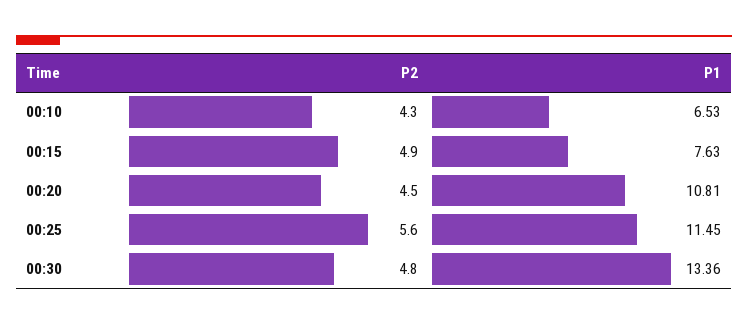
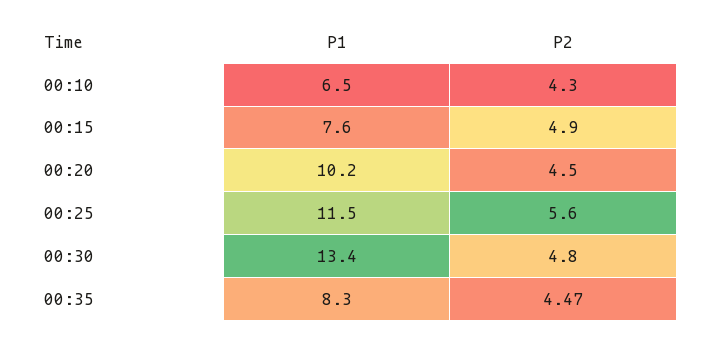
P1, 00:20: 10.81 -> 10.2
P1, 00:35: none -> 8.3
P2, 00:35: none -> 4.47

